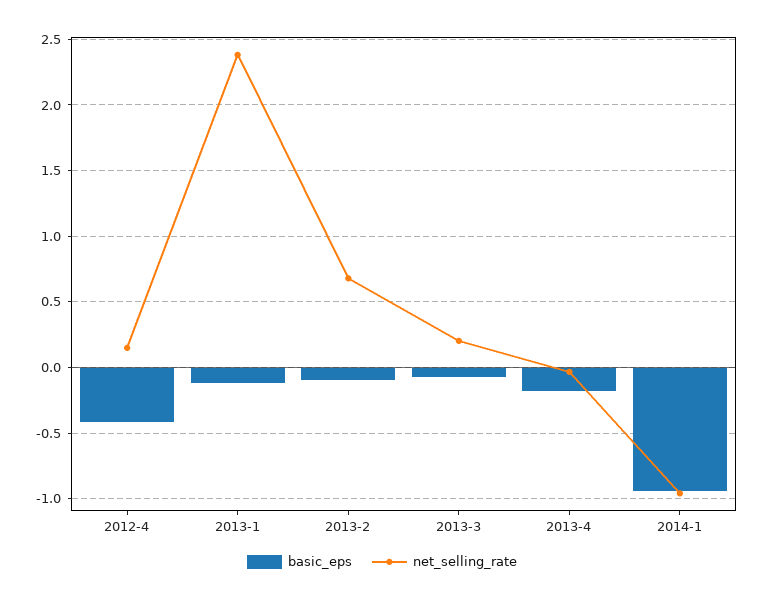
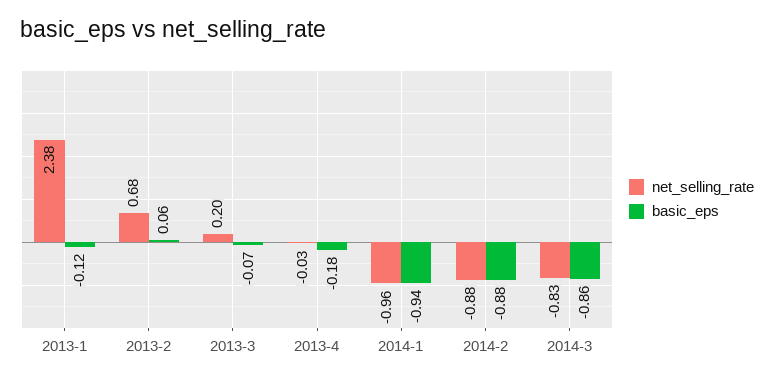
basic_eps, 2012-4: -0.4 -> none
net_selling_rate, 2012-4: 0.15 -> none
basic_eps, 2013-2: -0.1 -> 0.06
net_selling_rate, 2014-2: none -> -0.88
basic_eps, 2014-2: none -> -0.88
net_selling_rate, 2014-3: none -> -0.83
basic_eps, 2014-3: none -> -0.86

